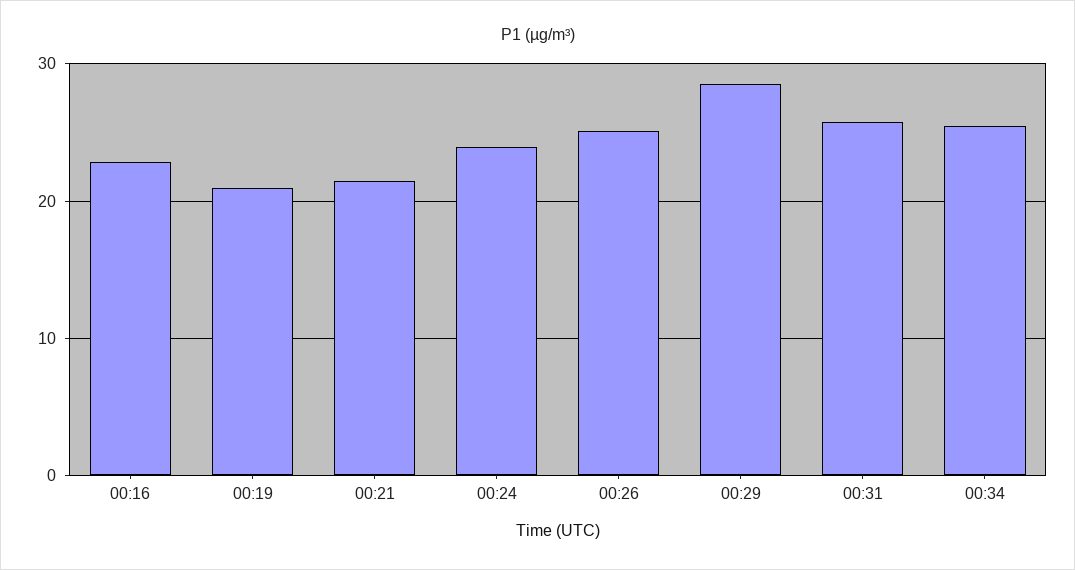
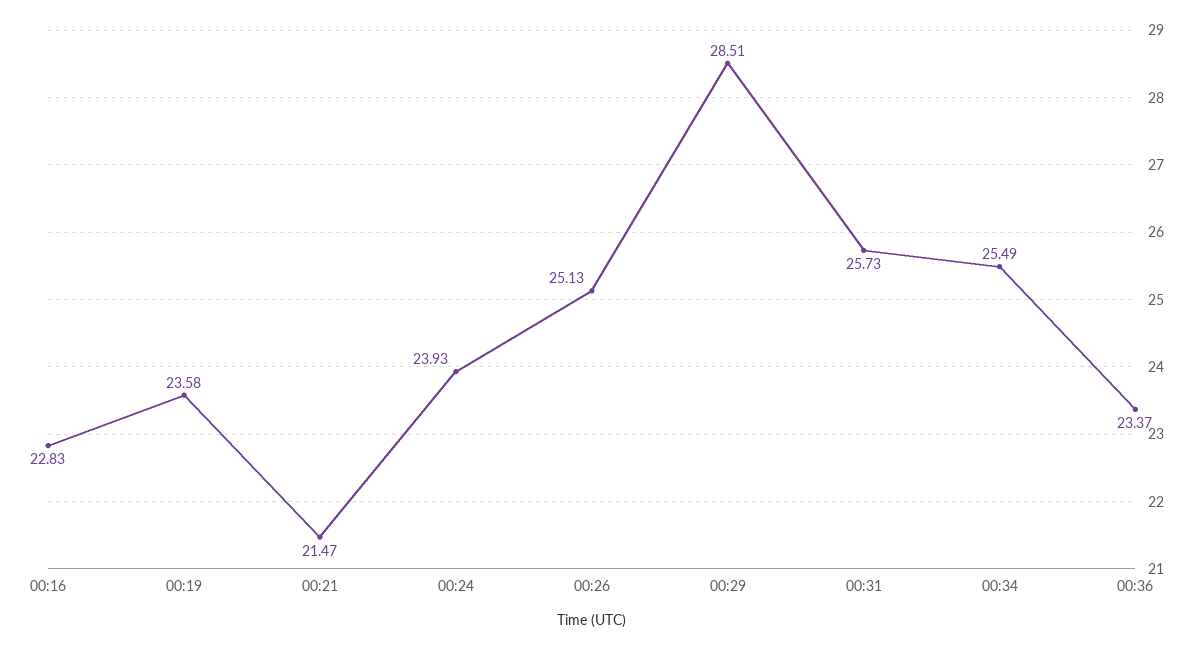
00:19: 21 -> 23.58
00:36: none -> 23.37

